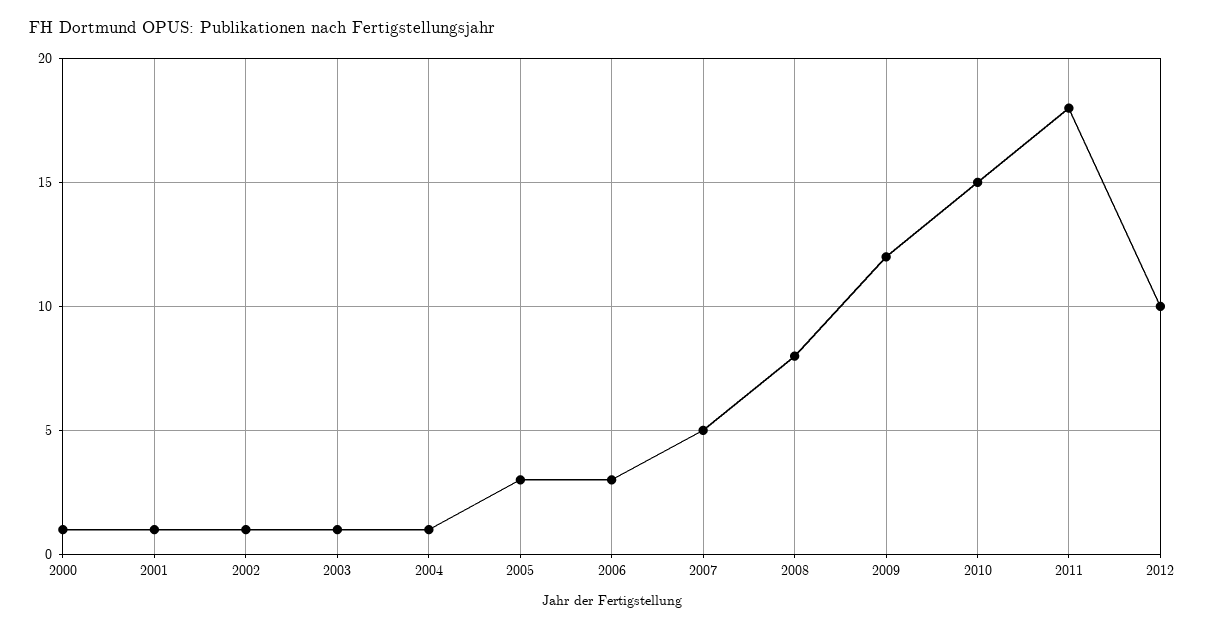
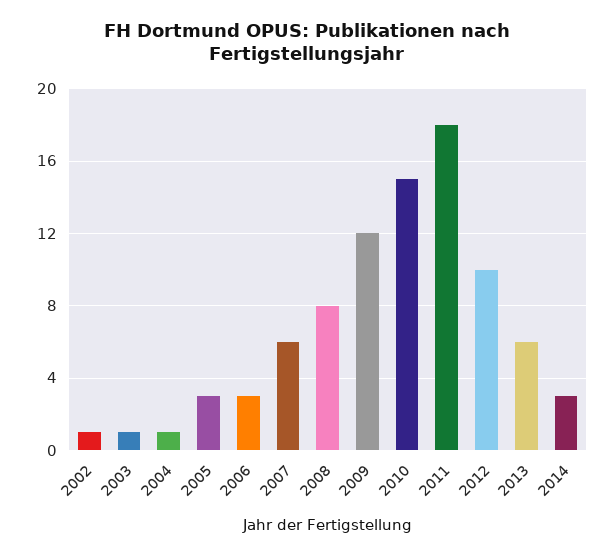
2000: 1 -> none
2001: 1 -> none
2007: 5 -> 6
2013: none -> 6
2014: none -> 3

